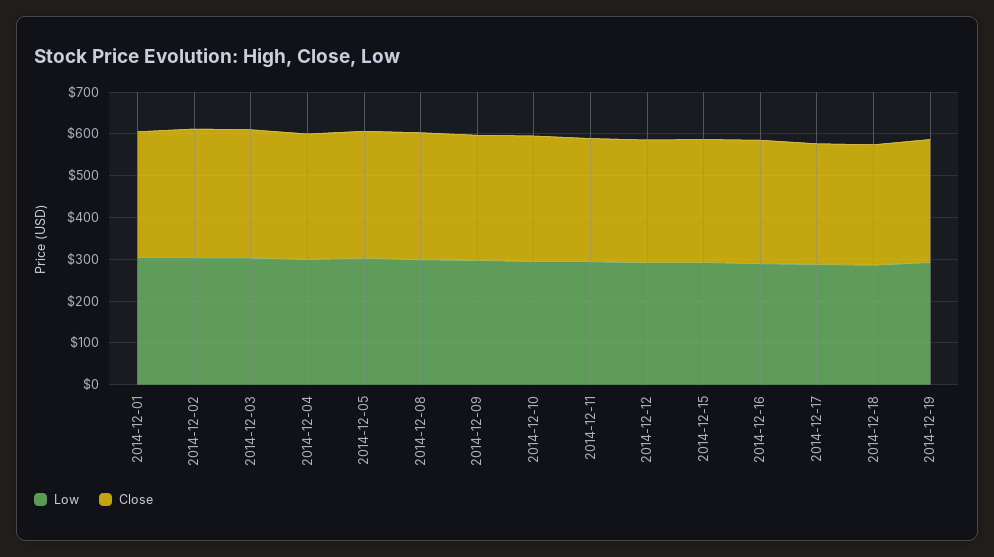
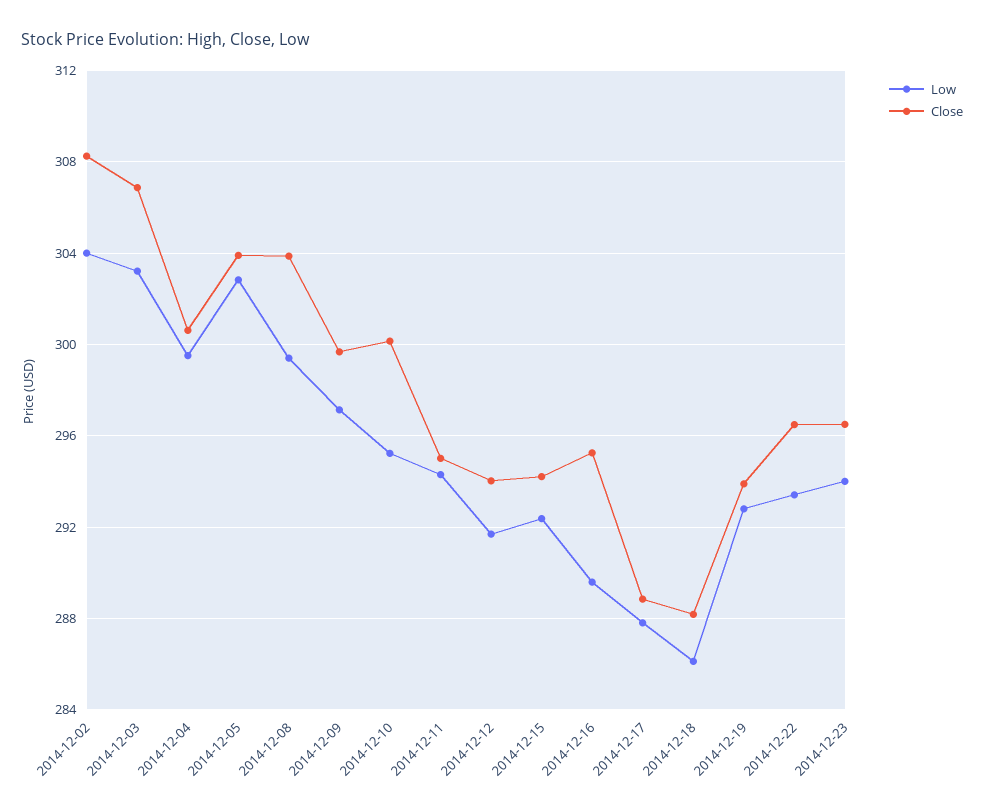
Low, 2014-12-01: 300 -> none
Close, 2014-12-01: 300 -> none
Low, 2014-12-22: none -> 293.5
Close, 2014-12-22: none -> 296.5
Low, 2014-12-23: none -> 294
Close, 2014-12-23: none -> 296.5

